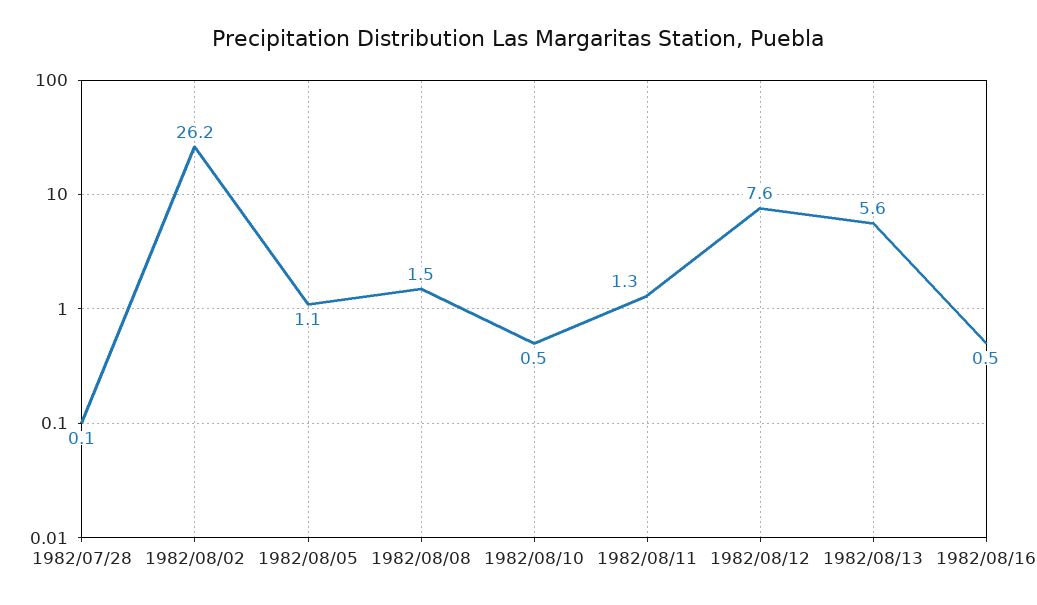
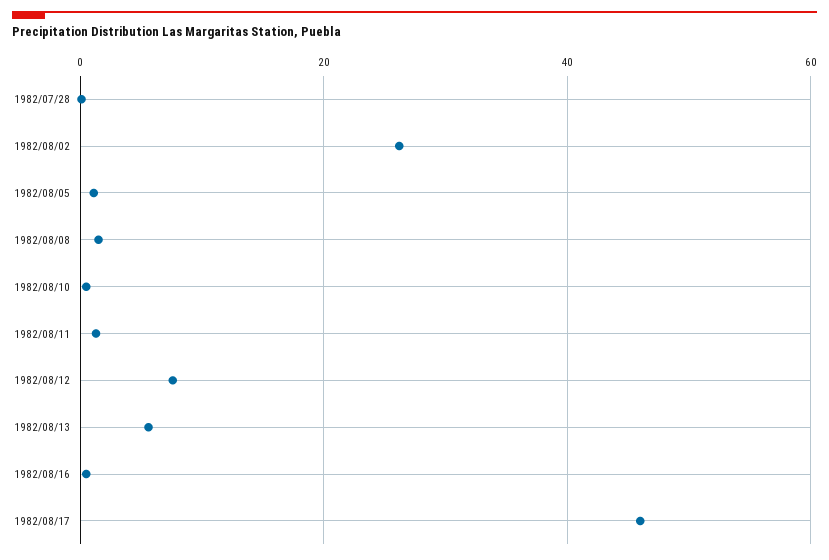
1982/08/17: none -> 46

